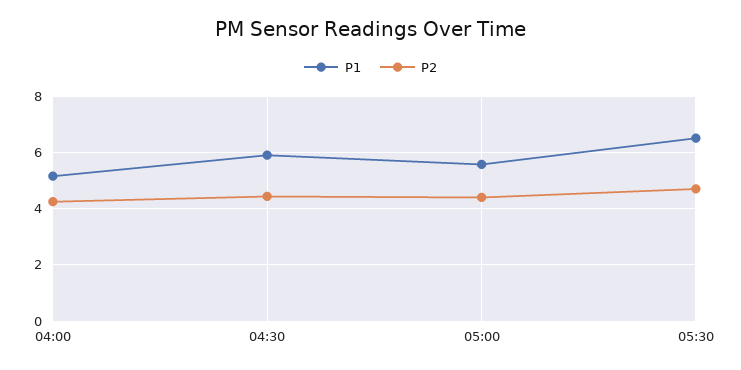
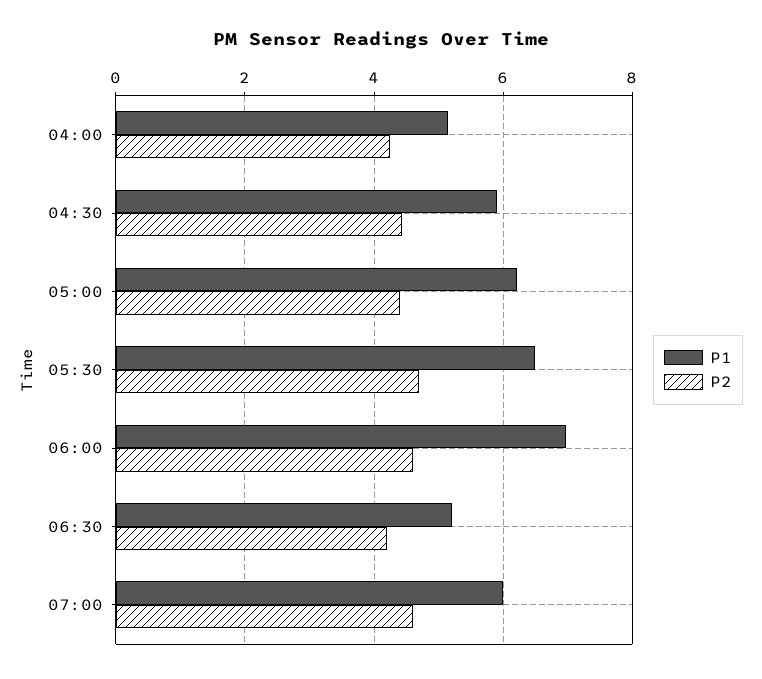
P1, 05:00: 5.5 -> 6.2
P1, 06:00: none -> 7
P2, 06:00: none -> 4.6
P1, 06:30: none -> 5.2
P2, 06:30: none -> 4.2
P1, 07:00: none -> 6
P2, 07:00: none -> 4.6

